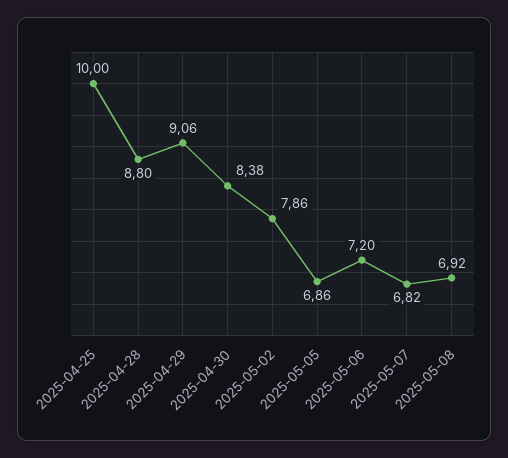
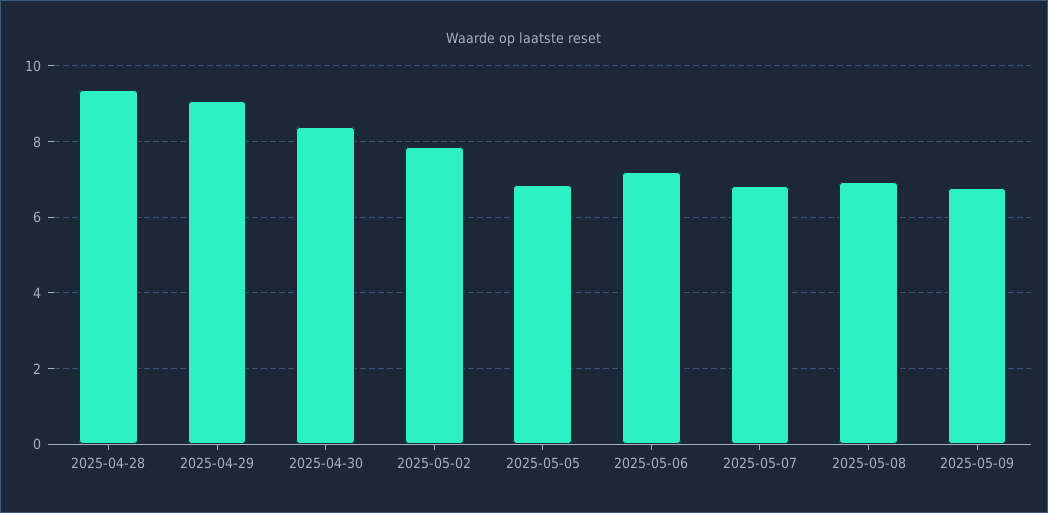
2025-04-25: 10 -> none
2025-04-28: 8.8 -> 9.4
2025-05-09: none -> 6.8

